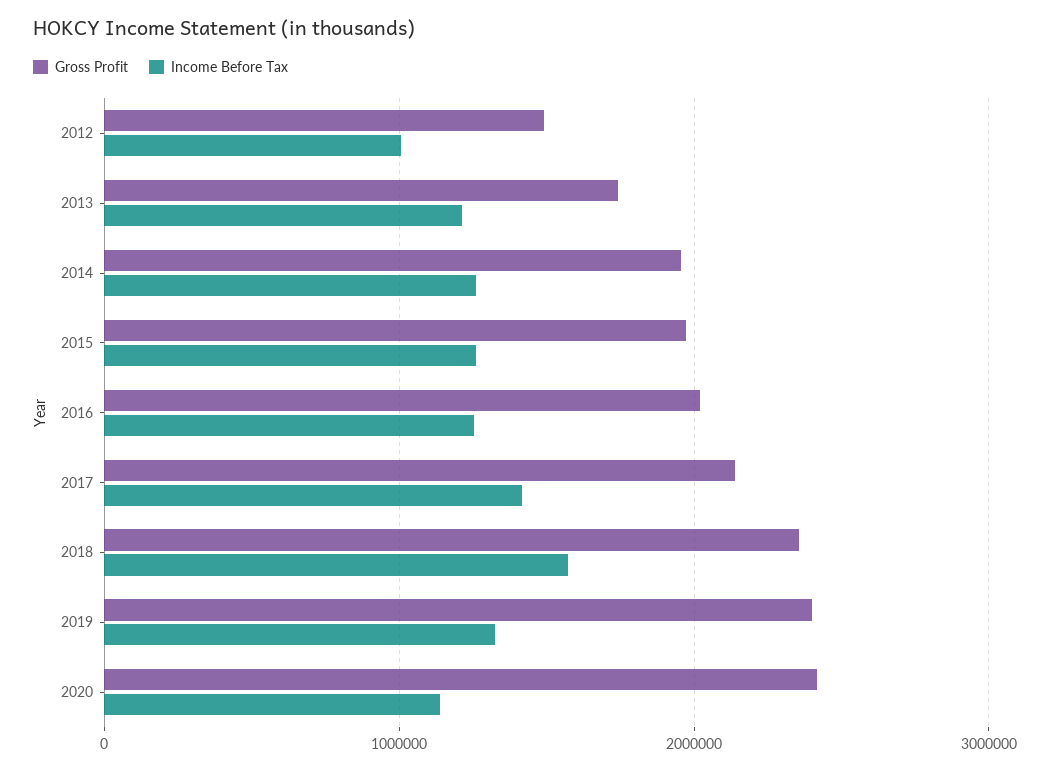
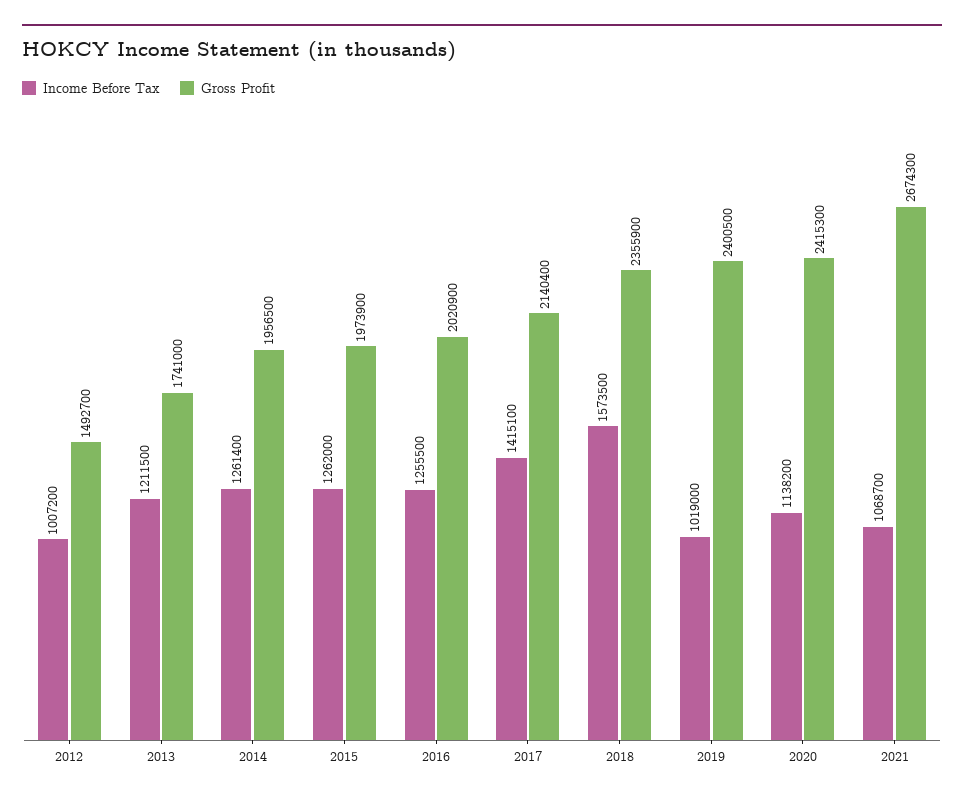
Income Before Tax, 2019: 1300000 -> 1019000
Income Before Tax, 2021: none -> 1068700
Gross Profit, 2021: none -> 2674300

